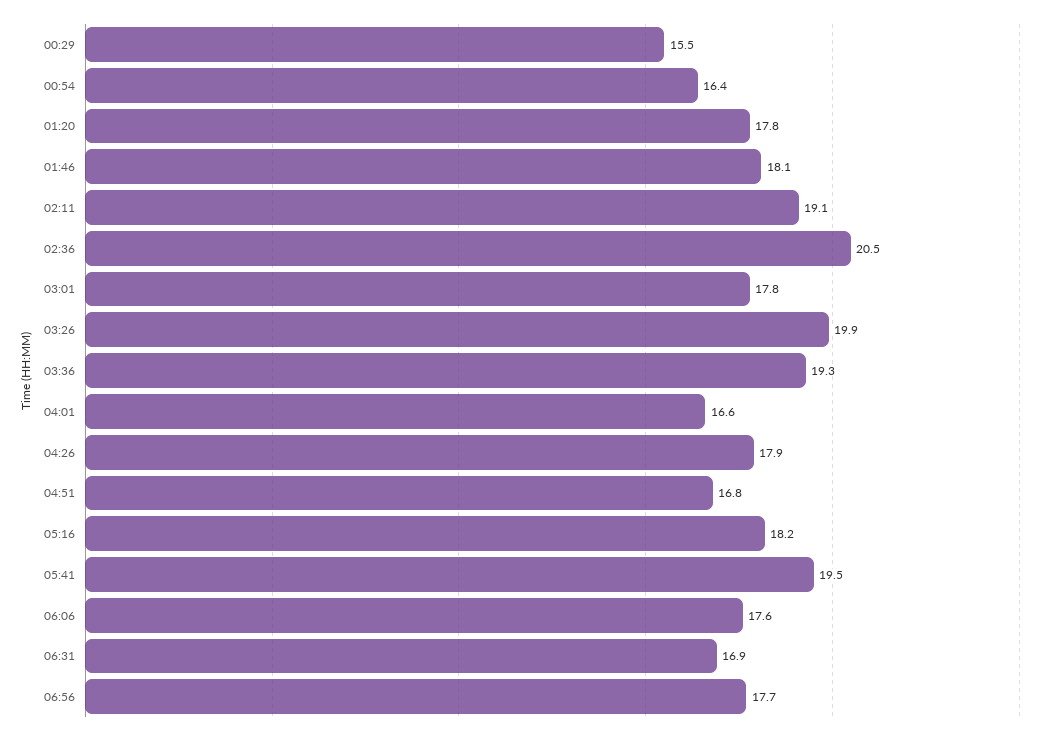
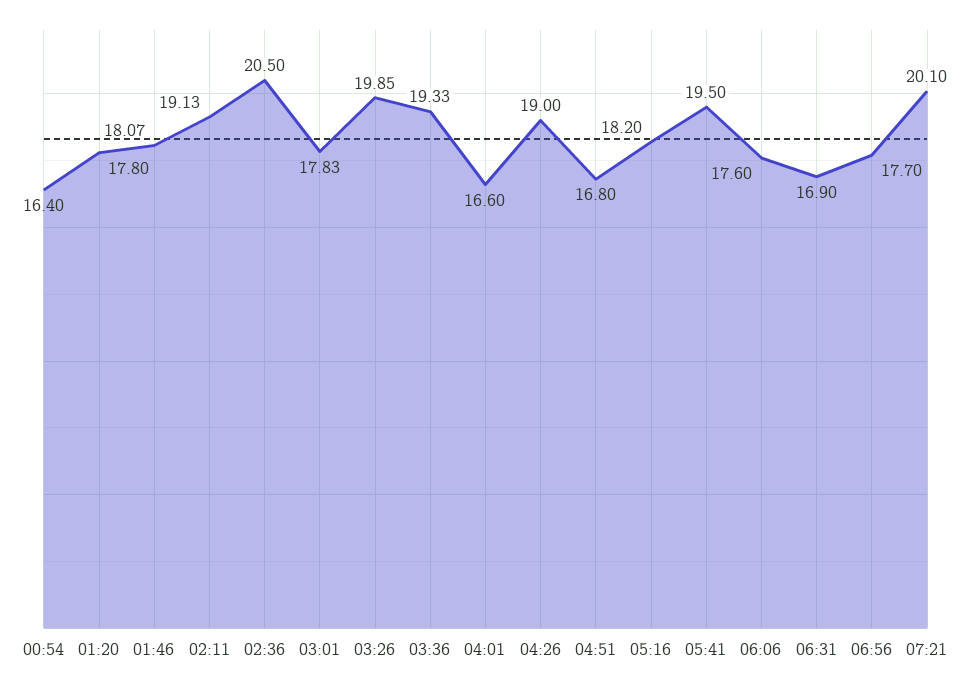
00:29: 15.5 -> none
04:26: 17.9 -> 19
07:21: none -> 20.1

